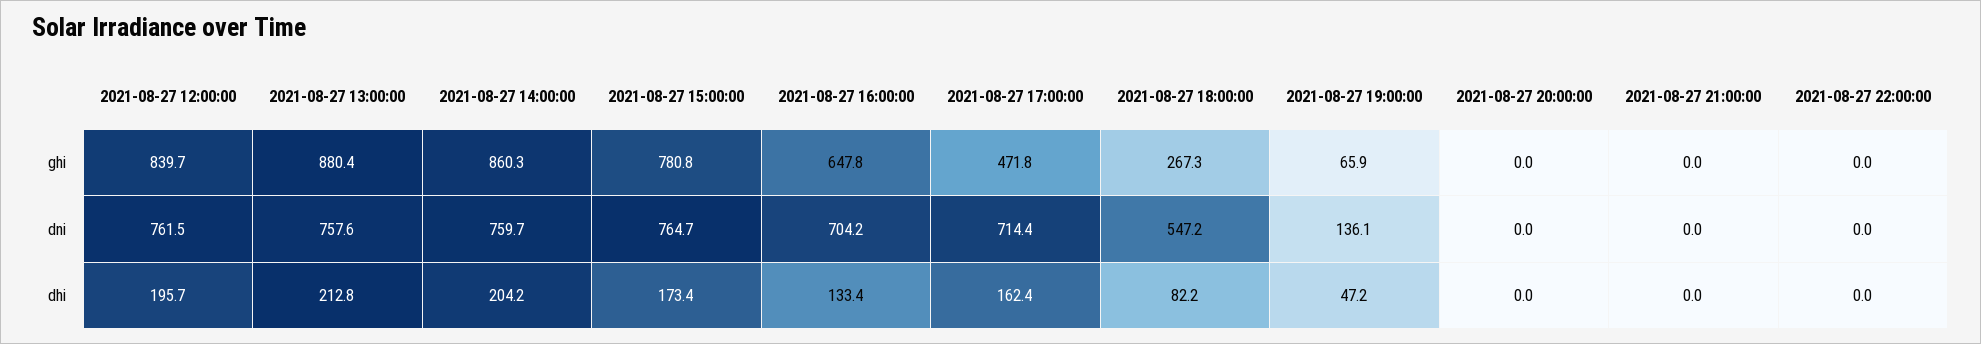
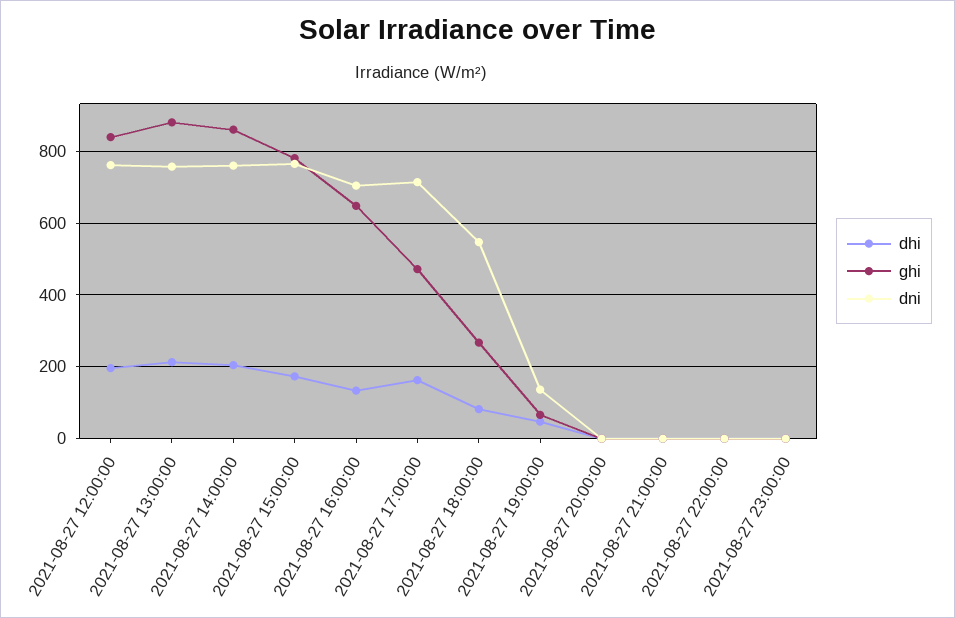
dhi, 2021-08-27 23:00:00: none -> 0
ghi, 2021-08-27 23:00:00: none -> 0
dni, 2021-08-27 23:00:00: none -> 0

